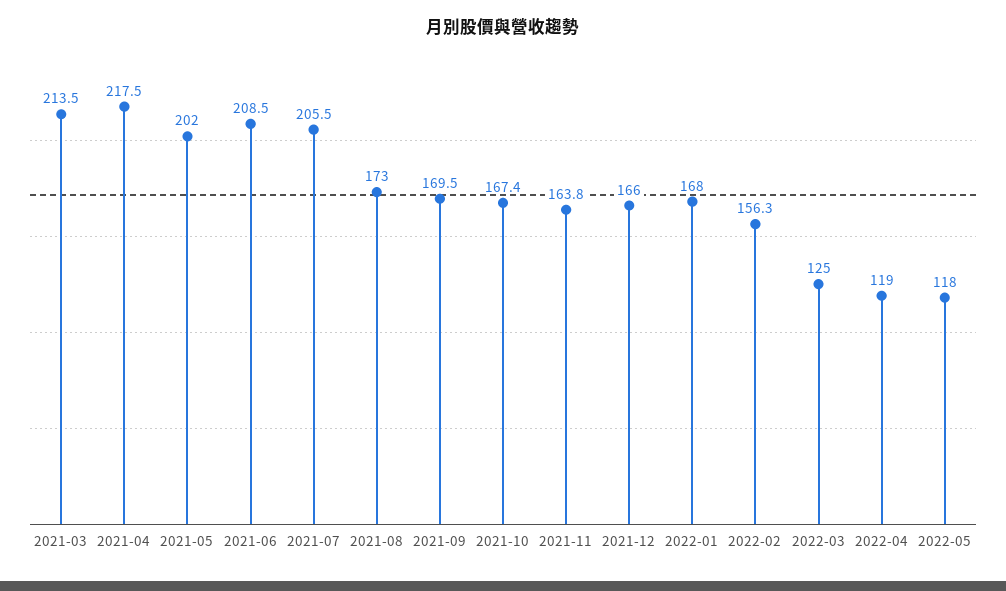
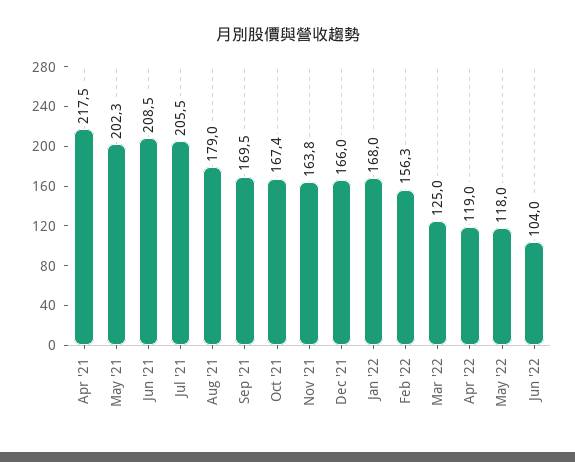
2021-03: 213.5 -> none
2021-05: 202 -> 202.3
2021-08: 173 -> 179
Jun '22: none -> 104

